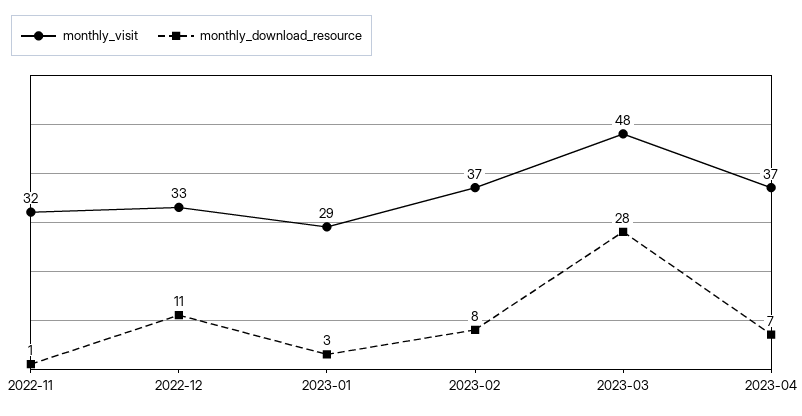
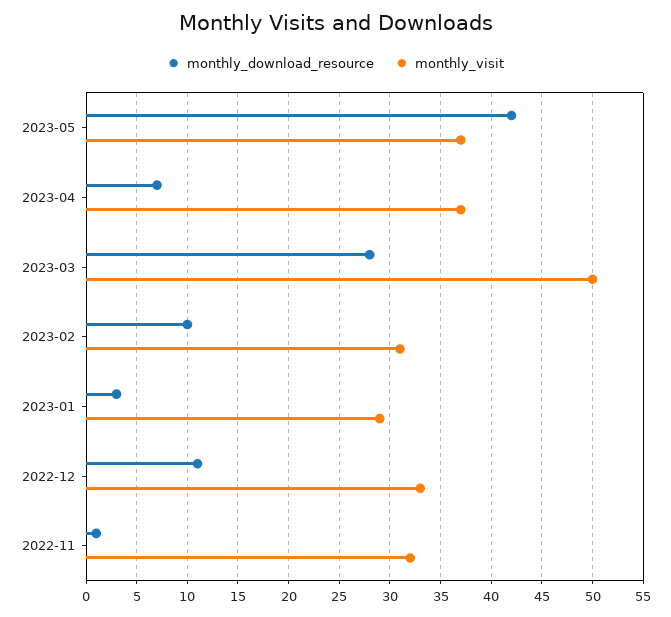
monthly_visit, 2023-02: 37 -> 31
monthly_download_resource, 2023-02: 8 -> 10
monthly_visit, 2023-03: 48 -> 50
monthly_download_resource, 2023-05: none -> 42
monthly_visit, 2023-05: none -> 37

